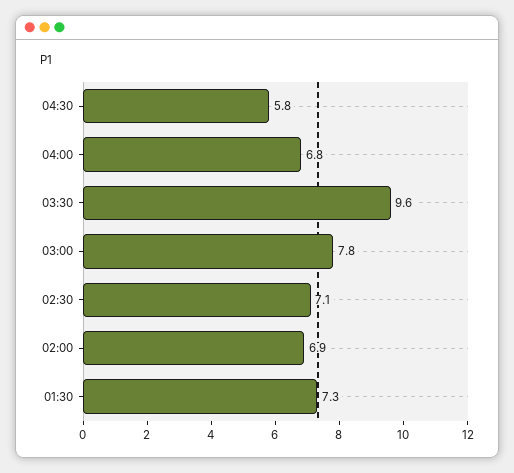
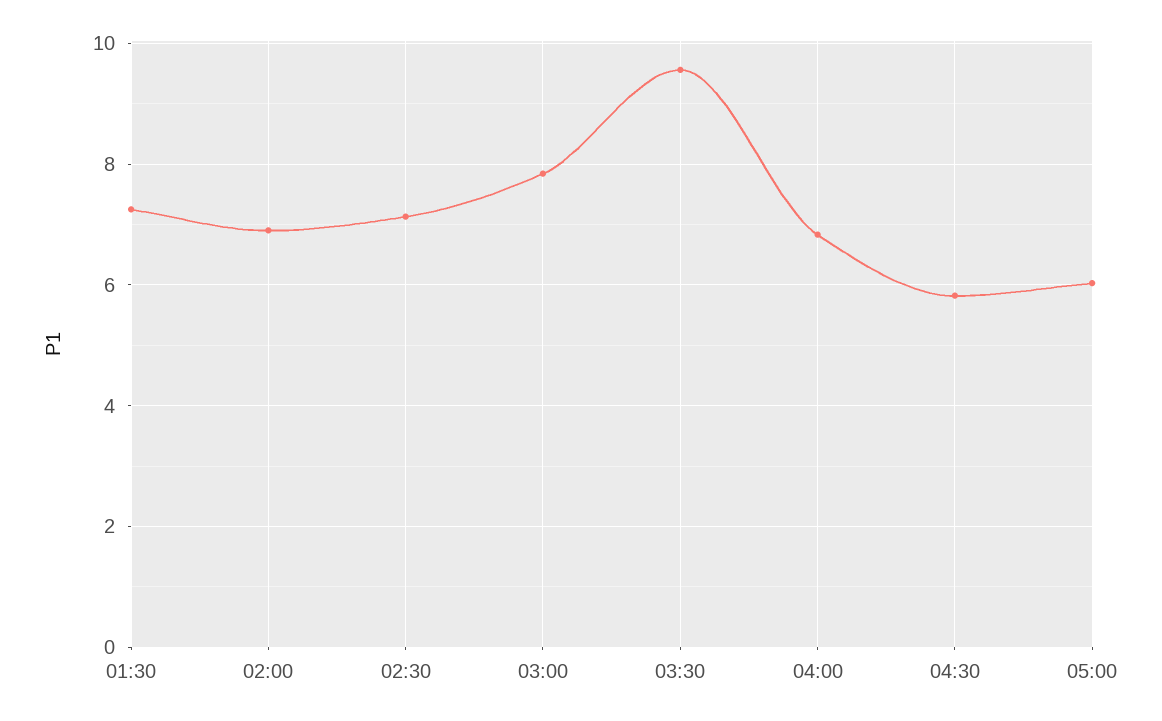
05:00: none -> 6

